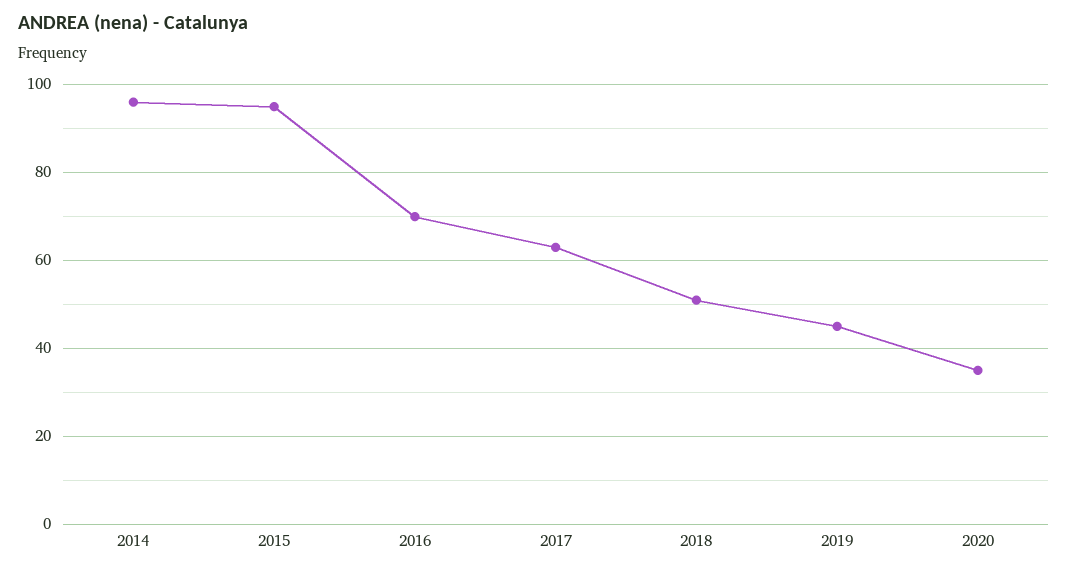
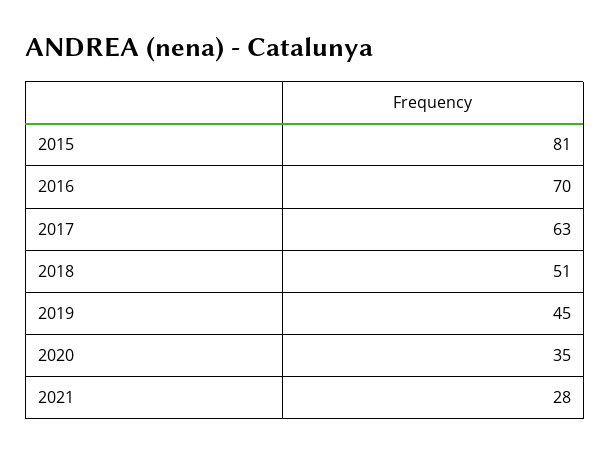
2014: 95 -> none
2015: 95 -> 81
2021: none -> 28

